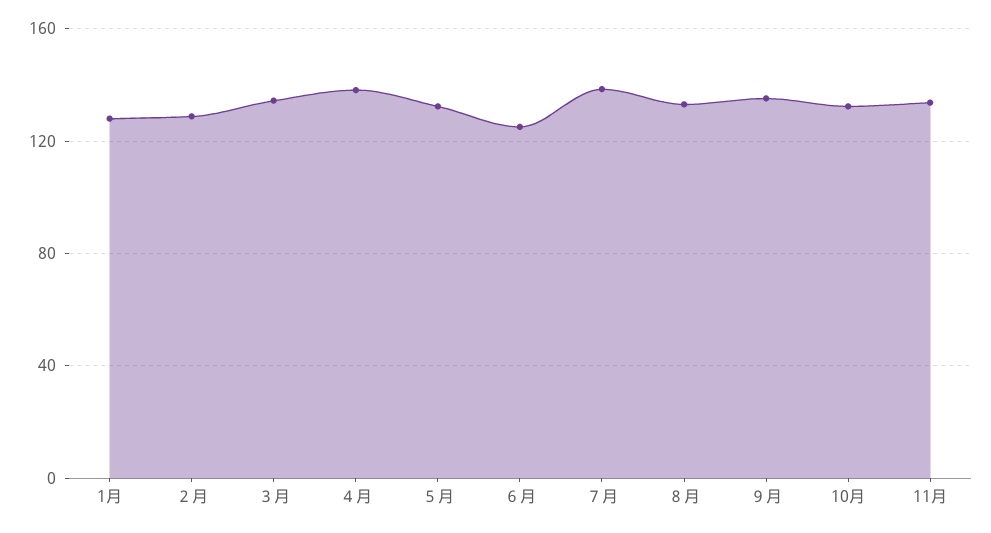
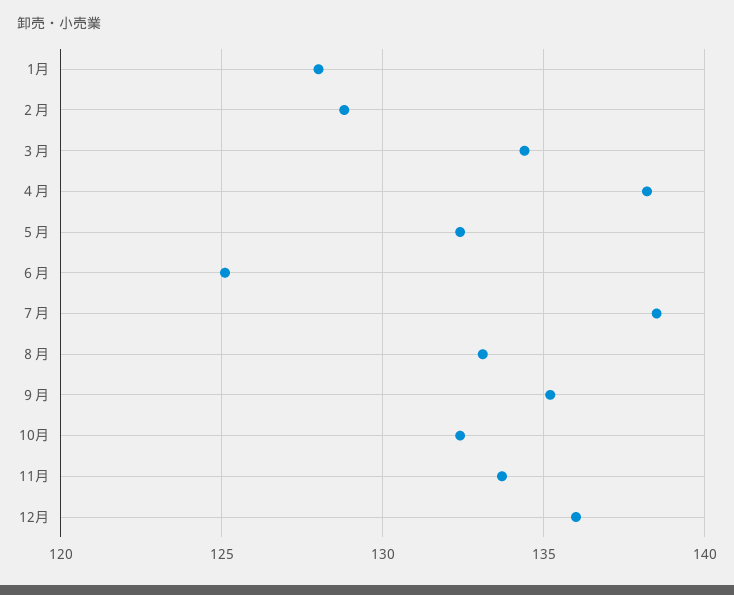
12月: none -> 136

